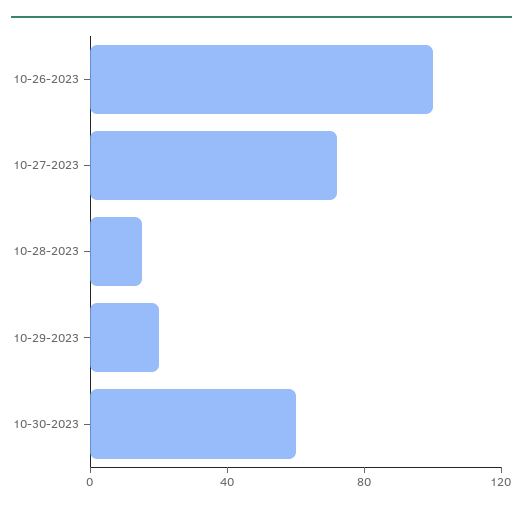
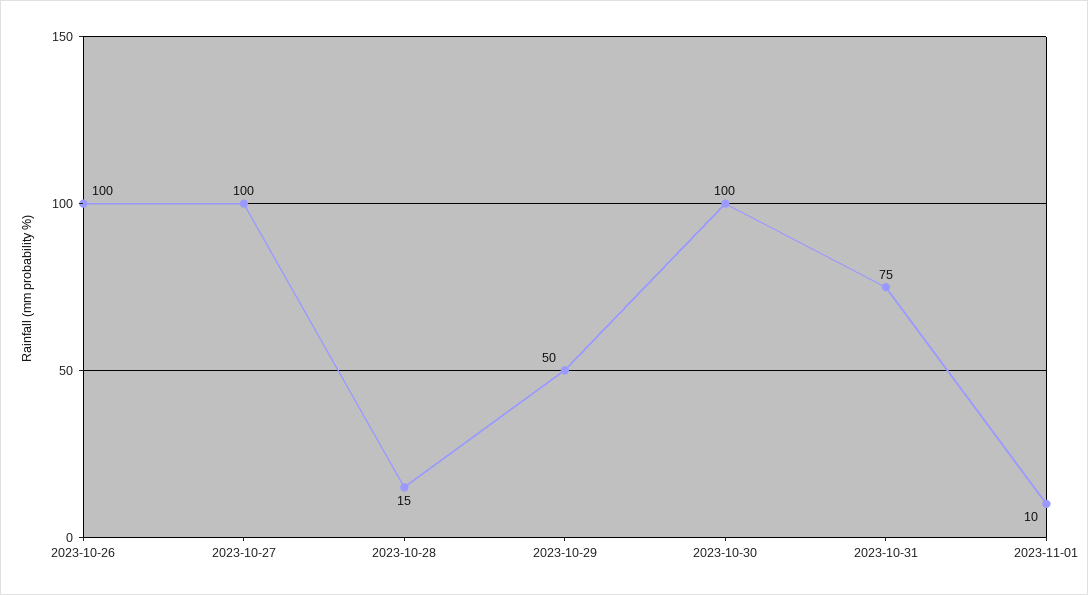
10-27-2023: 70 -> 100
10-29-2023: 20 -> 50
10-30-2023: 60 -> 100
2023-10-31: none -> 75
2023-11-01: none -> 10

